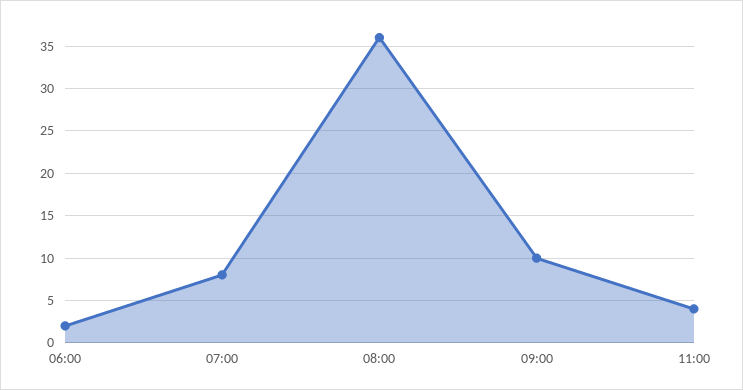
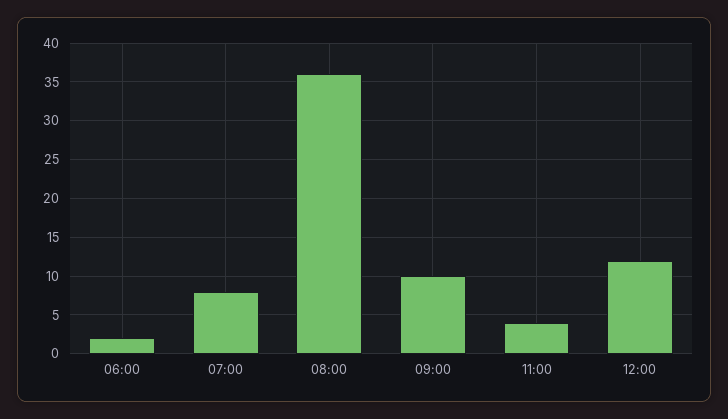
12:00: none -> 12

